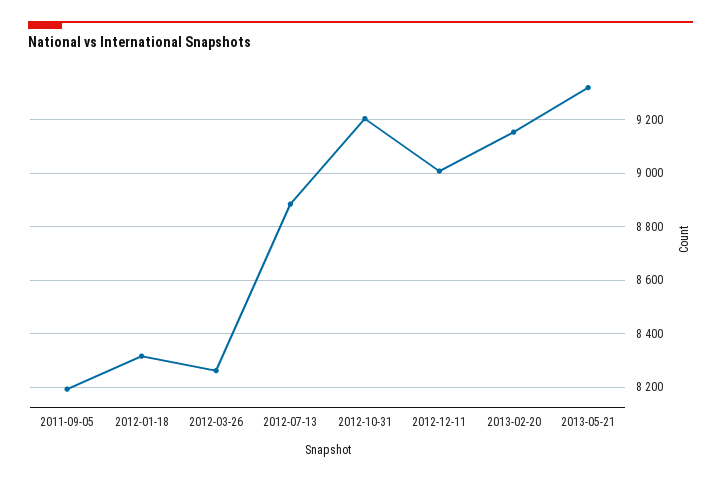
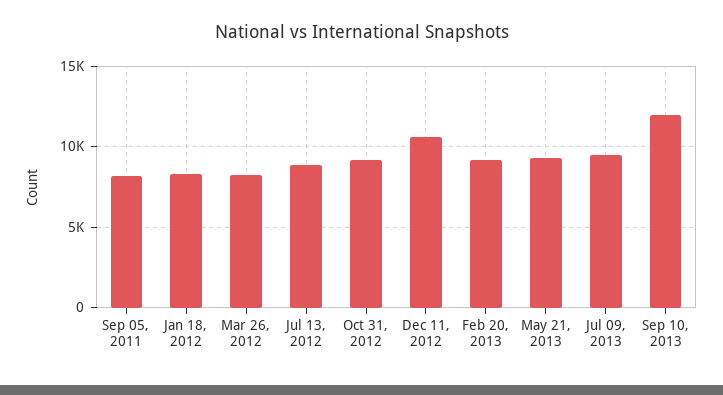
2012-12-11: 9000 -> 10500
Jul 09, 2013: none -> 9500
Sep 10, 2013: none -> 12000

